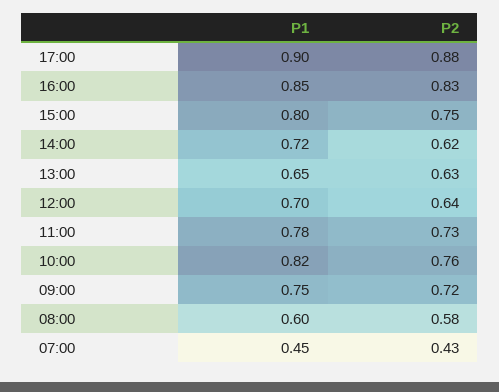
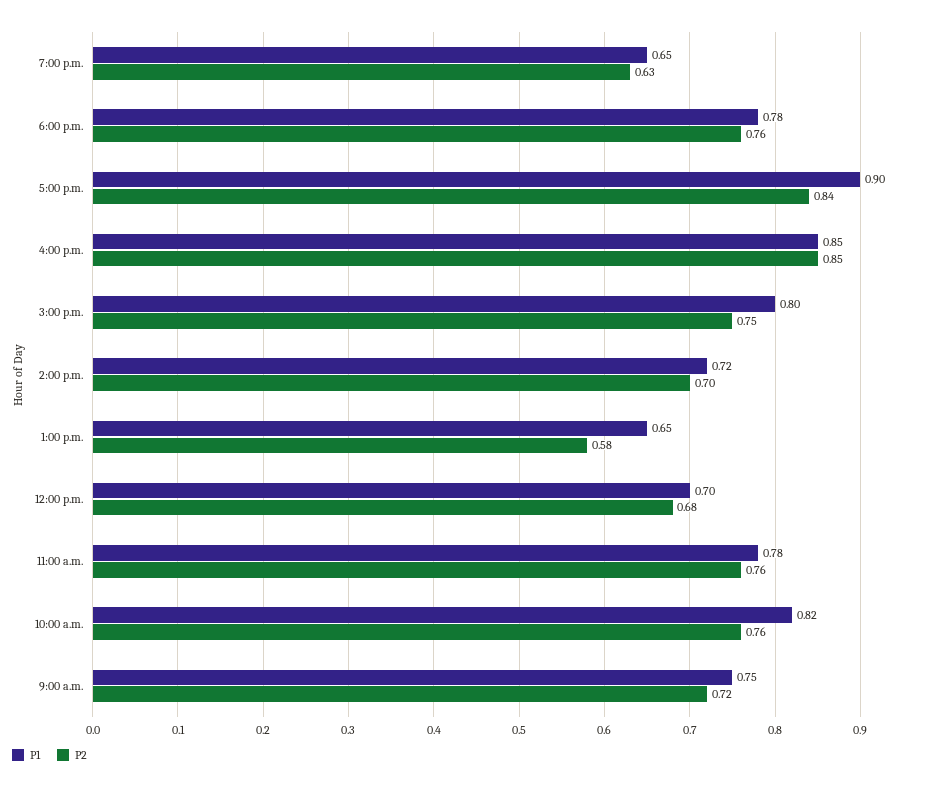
P2, 17:00: 0.88 -> 0.84
P2, 16:00: 0.83 -> 0.85
P2, 14:00: 0.62 -> 0.7
P2, 13:00: 0.63 -> 0.58
P2, 12:00: 0.64 -> 0.68
P2, 11:00: 0.73 -> 0.76
P1, 08:00: 0.6 -> none
P2, 08:00: 0.58 -> none
P1, 07:00: 0.45 -> none
P2, 07:00: 0.43 -> none
P1, 7:00 p.m.: none -> 0.65
P2, 7:00 p.m.: none -> 0.63
P1, 6:00 p.m.: none -> 0.78
P2, 6:00 p.m.: none -> 0.76

